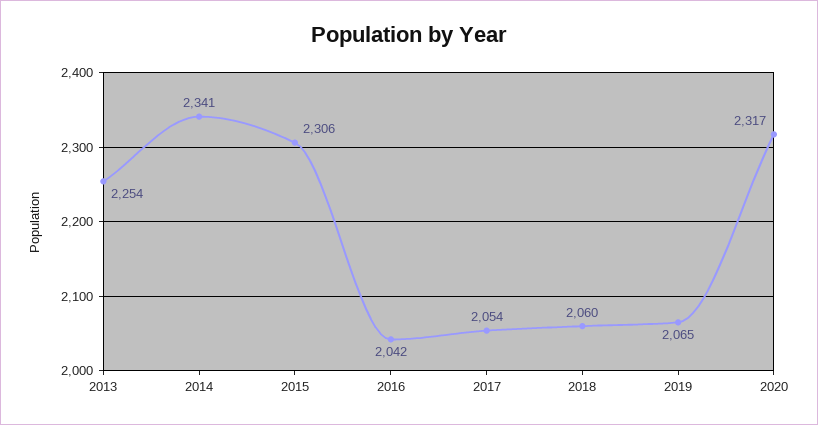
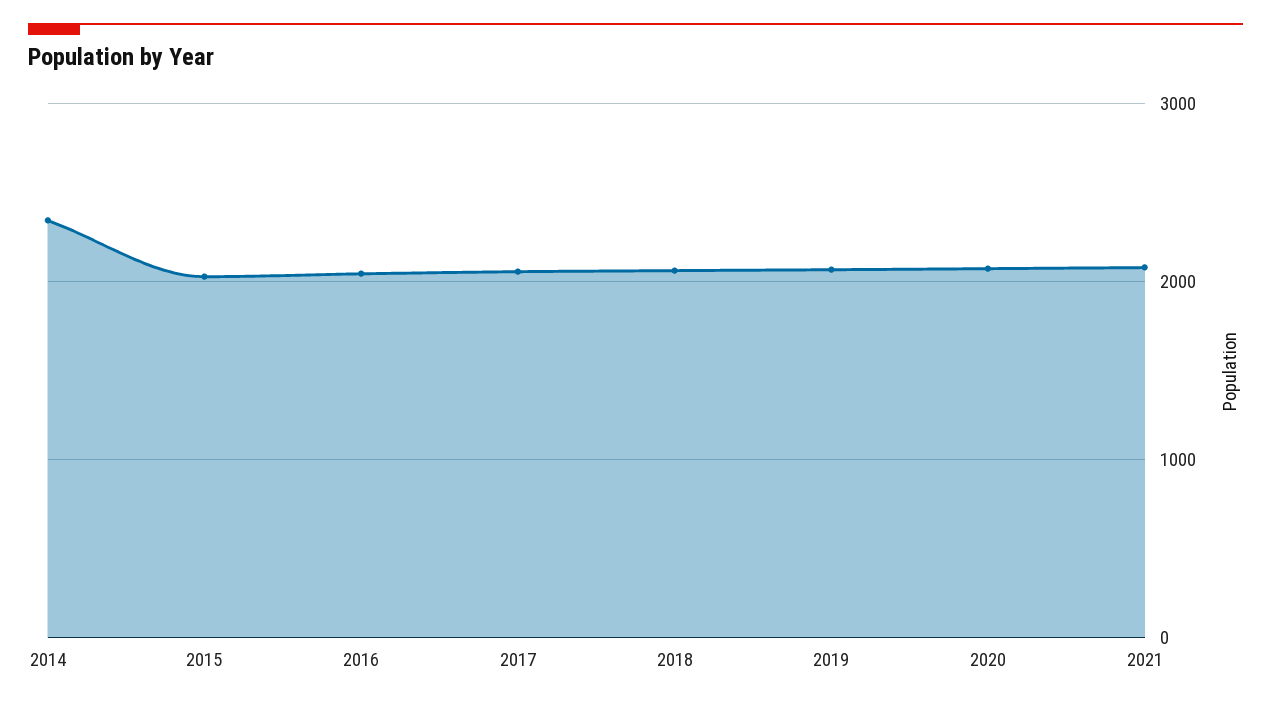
2013: 2254 -> none
2015: 2306 -> 2000
2020: 2317 -> 2100
2021: none -> 2100

